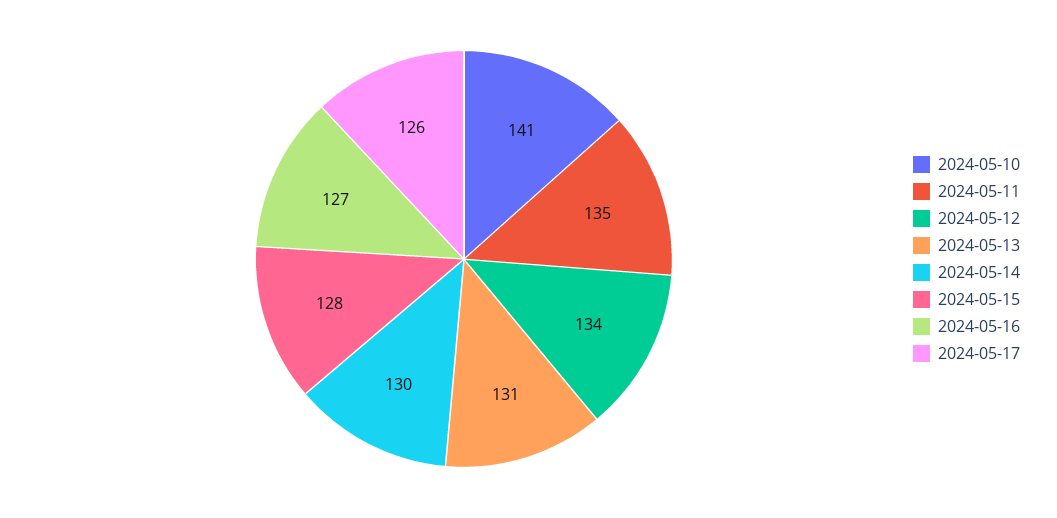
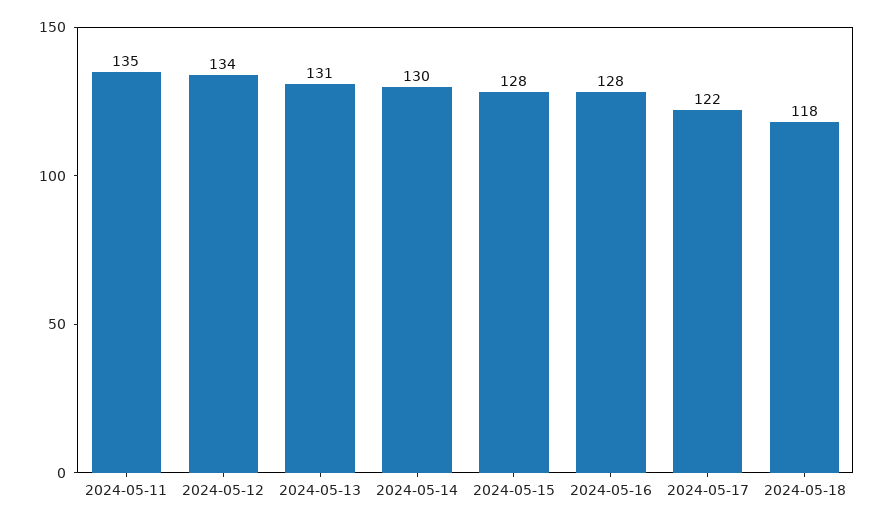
2024-05-10: 141 -> none
2024-05-16: 127 -> 128
2024-05-17: 126 -> 122
2024-05-18: none -> 118

